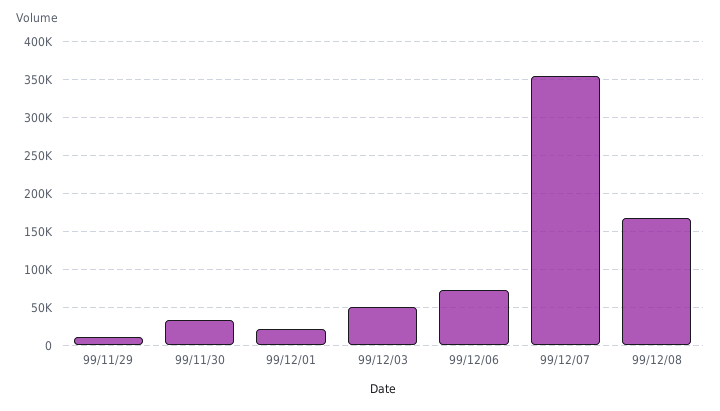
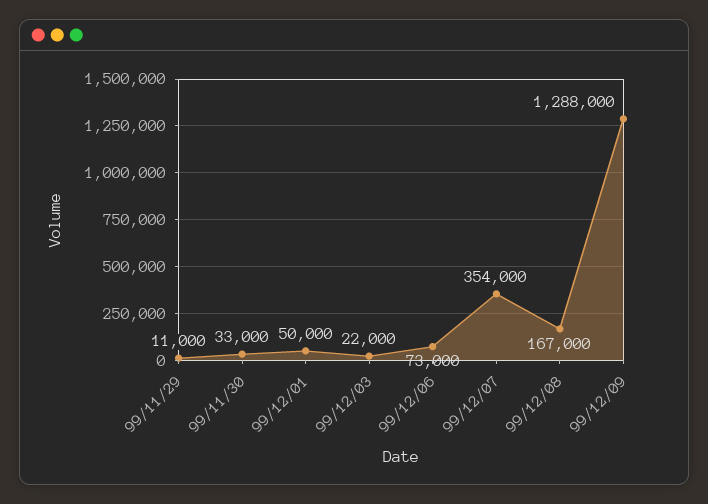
99/12/01: 20000 -> 50000
99/12/03: 50000 -> 22000
99/12/09: none -> 1288000

